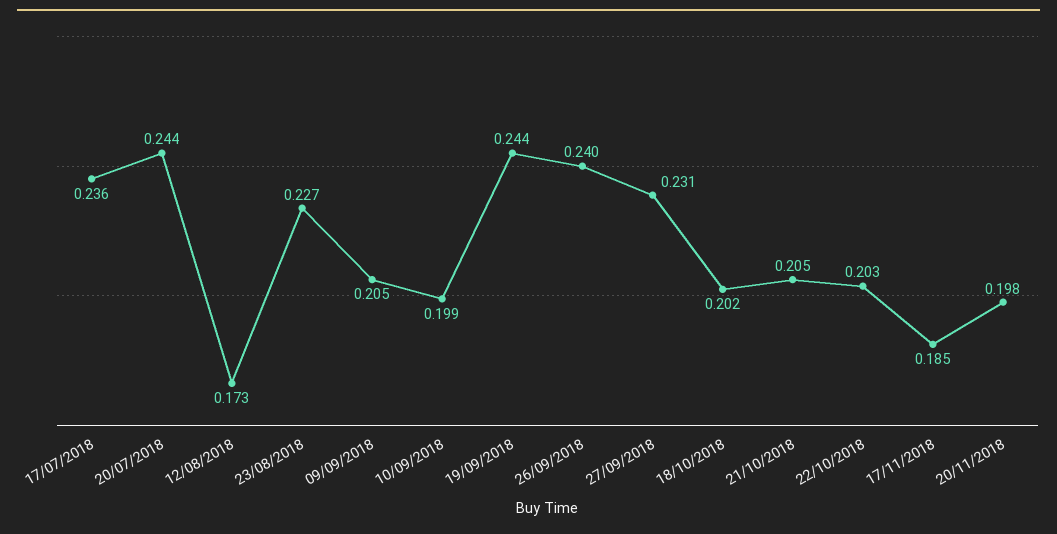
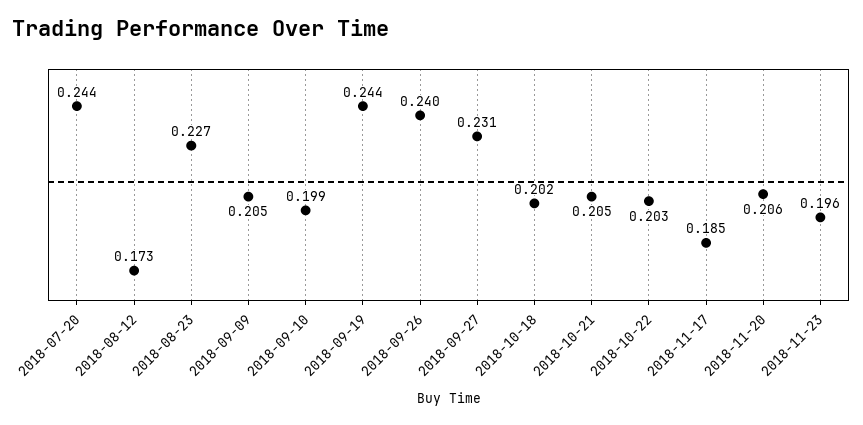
17/07/2018: 0.236 -> none
20/11/2018: 0.198 -> 0.206
2018-11-23: none -> 0.196

